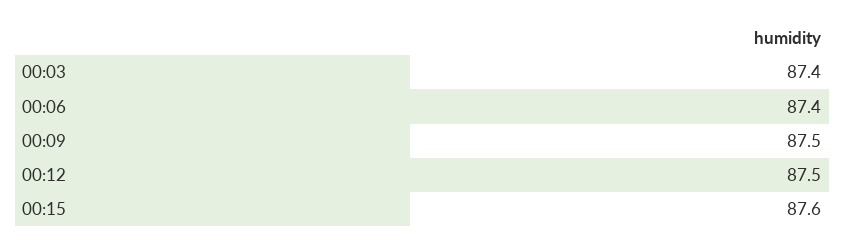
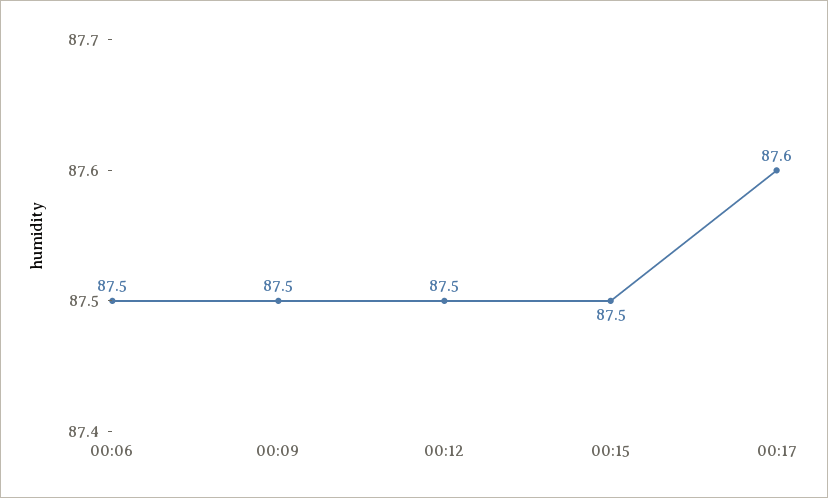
00:03: 87.4 -> none
00:06: 87.4 -> 87.5
00:15: 87.6 -> 87.5
00:17: none -> 87.6

